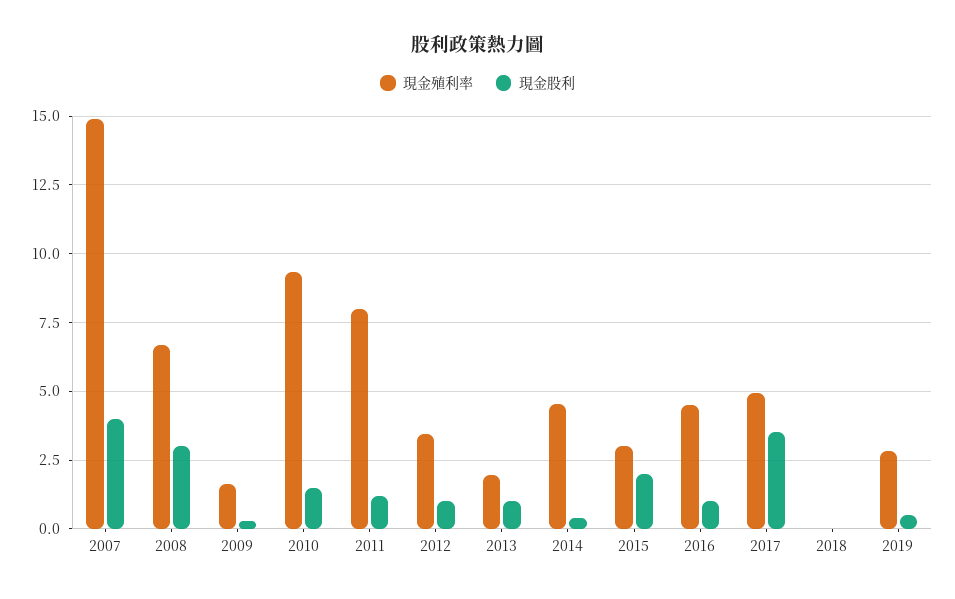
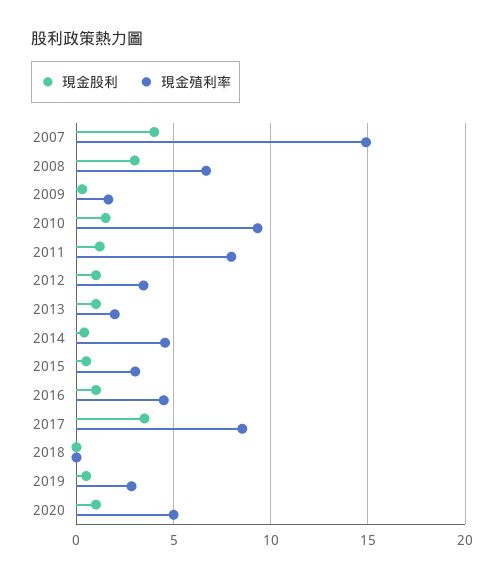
現金股利, 2015: 2 -> 0.5
現金殖利率, 2017: 5 -> 8.5
現金股利, 2020: none -> 1
現金殖利率, 2020: none -> 5

